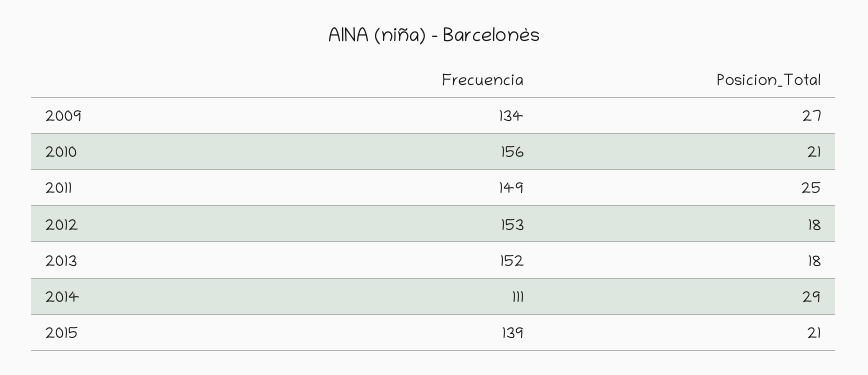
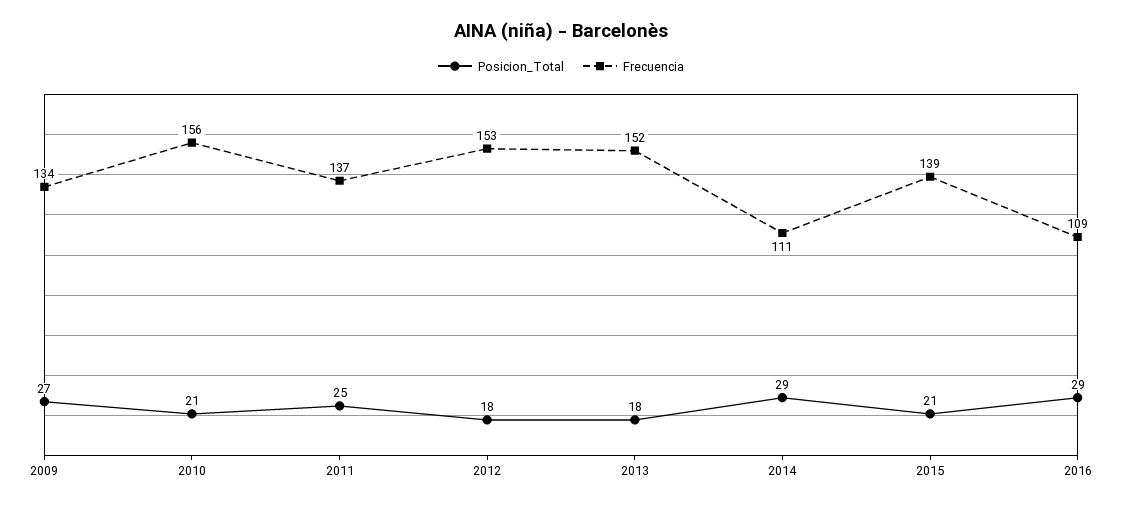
Frecuencia, 2011: 149 -> 137
Posicion_Total, 2016: none -> 29
Frecuencia, 2016: none -> 109

